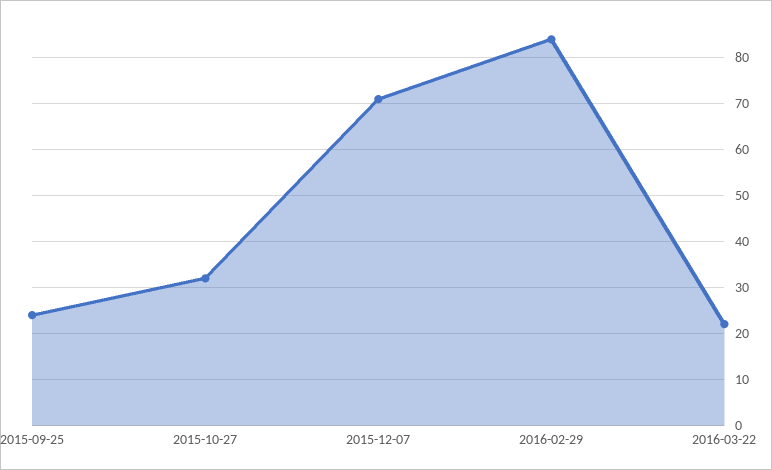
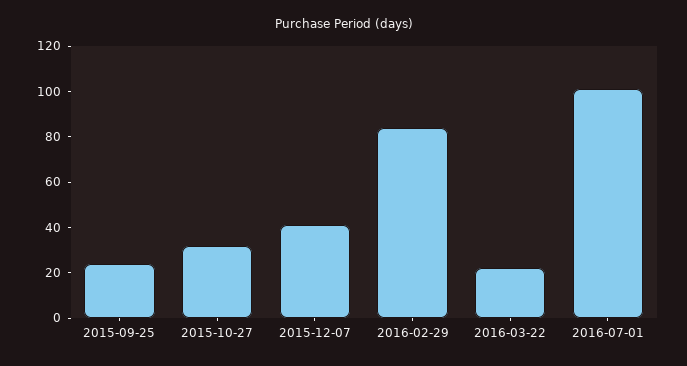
2015-12-07: 70 -> 40
2016-07-01: none -> 100

